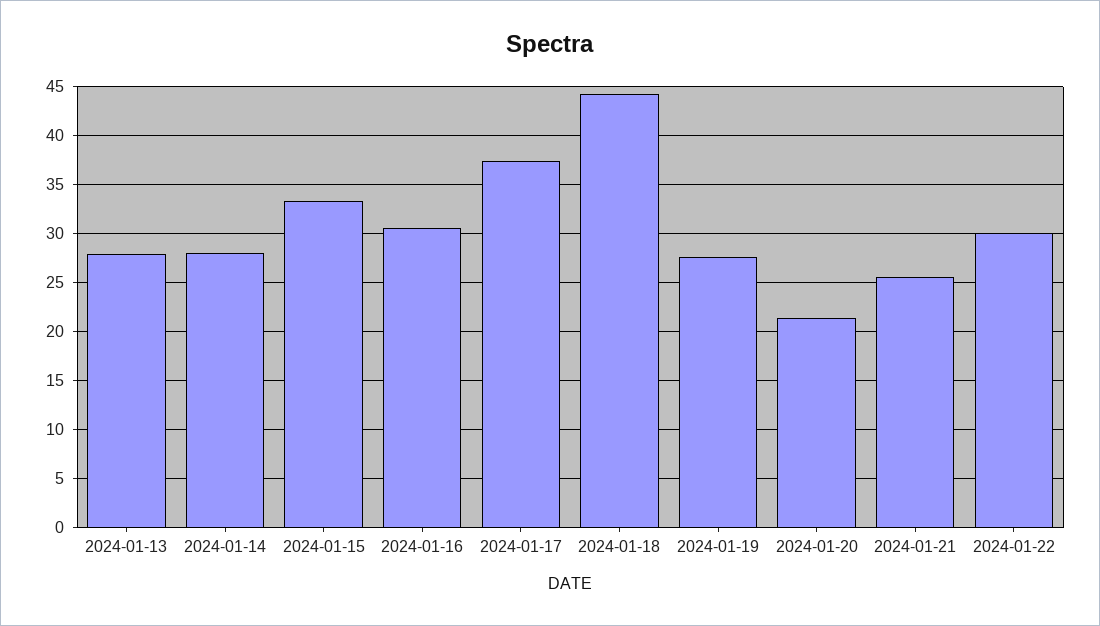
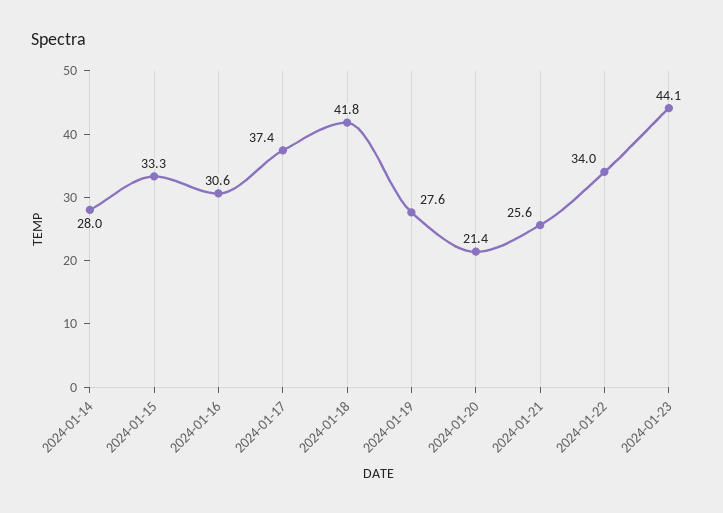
2024-01-13: 28 -> none
2024-01-18: 44 -> 41.8
2024-01-22: 30 -> 34
2024-01-23: none -> 44.1

